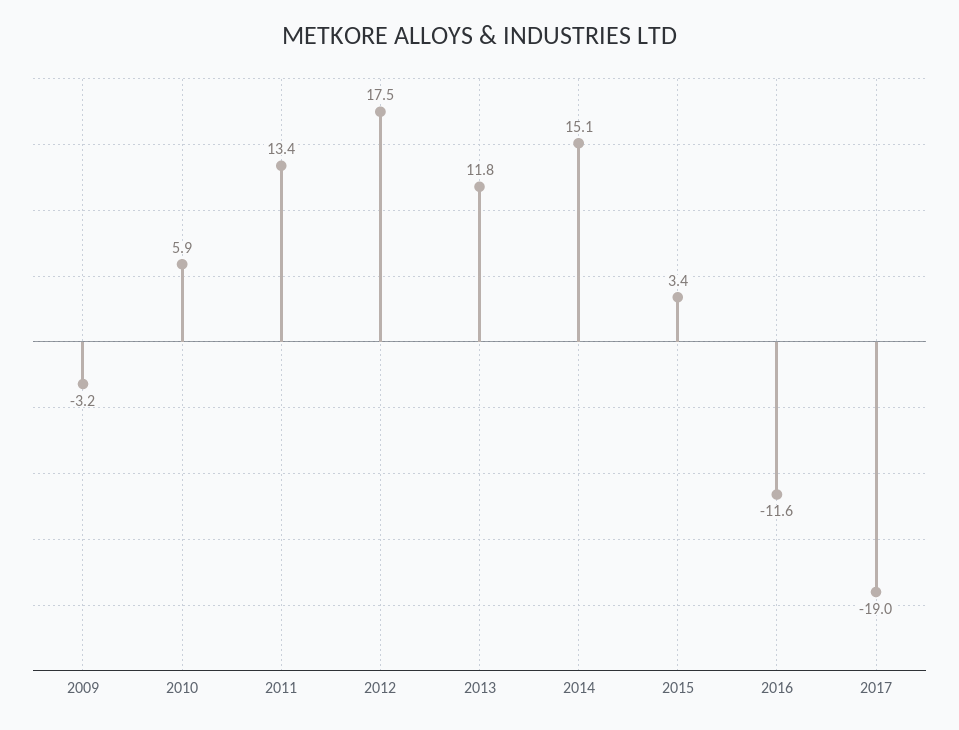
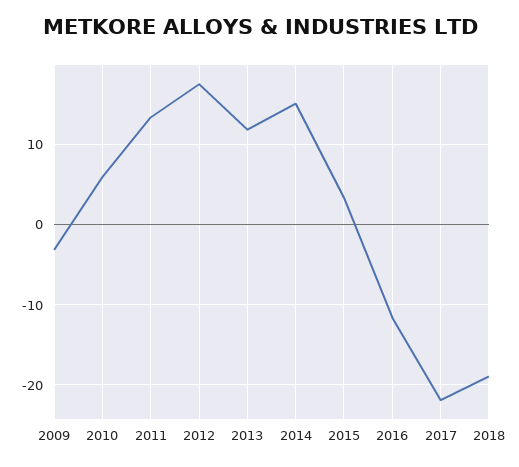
2017: -19 -> -22
2018: none -> -19

